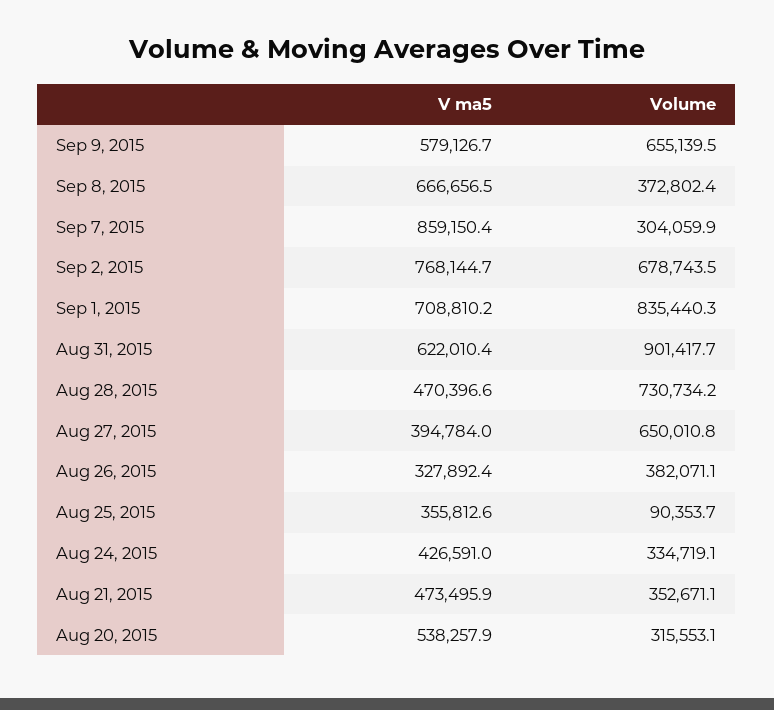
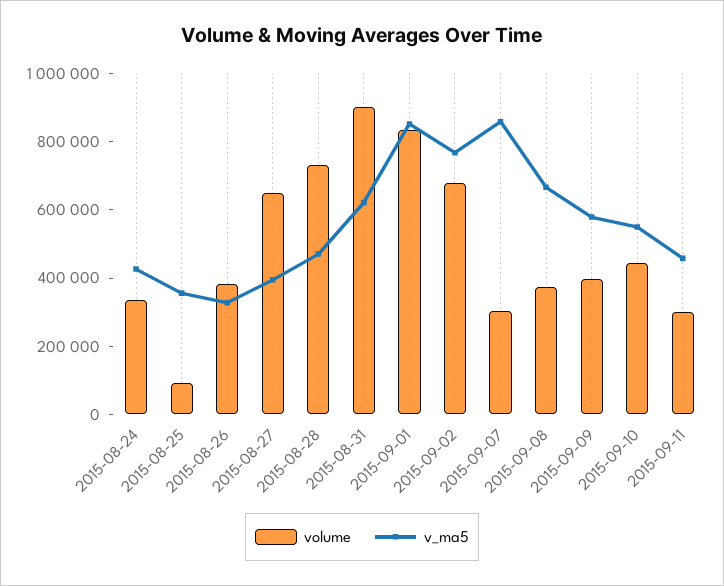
Volume, Sep 9, 2015: 655139.5 -> 400000
V ma5, Sep 1, 2015: 708810.2 -> 850000
V ma5, Aug 21, 2015: 473495.9 -> none
Volume, Aug 21, 2015: 352671.1 -> none
V ma5, Aug 20, 2015: 538257.9 -> none
Volume, Aug 20, 2015: 315553.1 -> none
Volume, 2015-09-10: none -> 450000
V ma5, 2015-09-10: none -> 550000
Volume, 2015-09-11: none -> 300000
V ma5, 2015-09-11: none -> 450000

